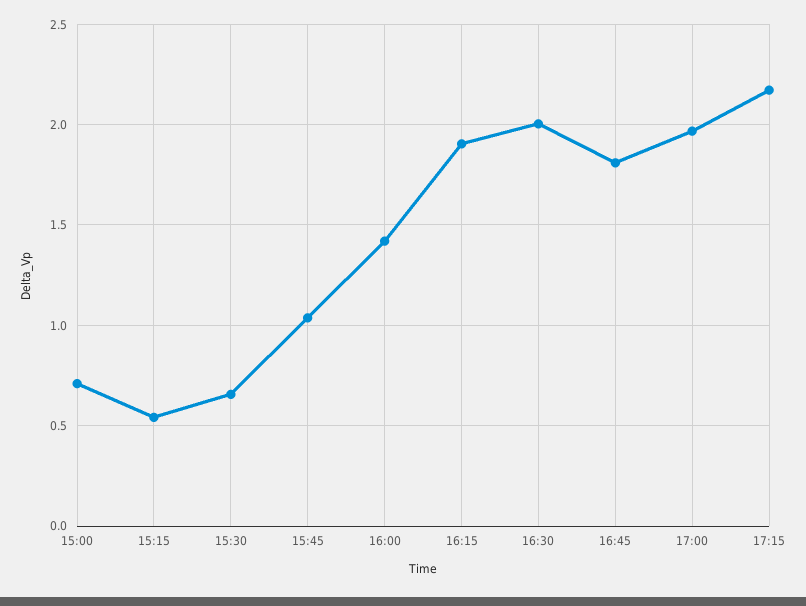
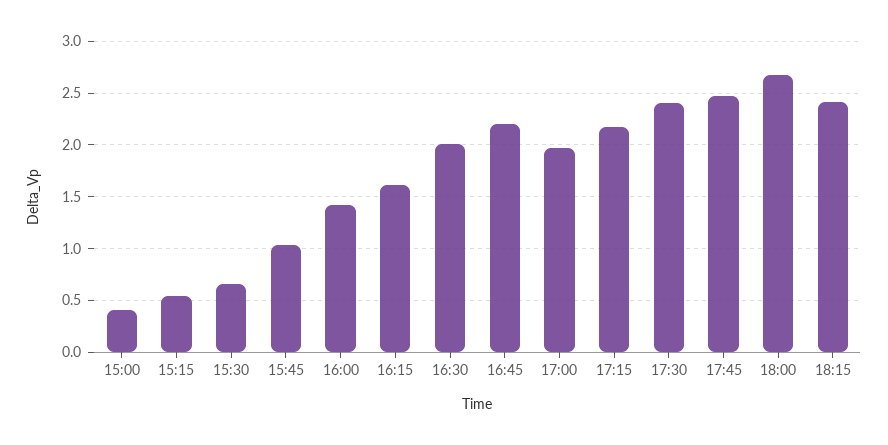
15:00: 0.7 -> 0.4
16:15: 1.9 -> 1.6
16:45: 1.8 -> 2.2
17:30: none -> 2.4
17:45: none -> 2.5
18:00: none -> 2.7
18:15: none -> 2.4

